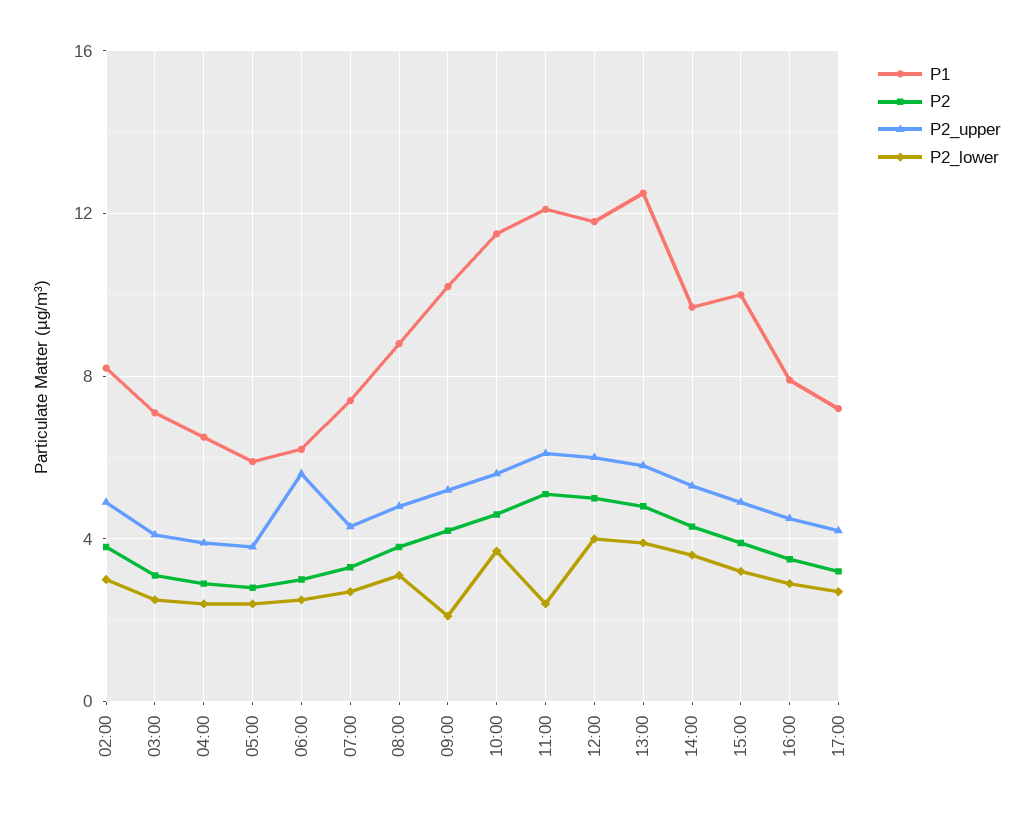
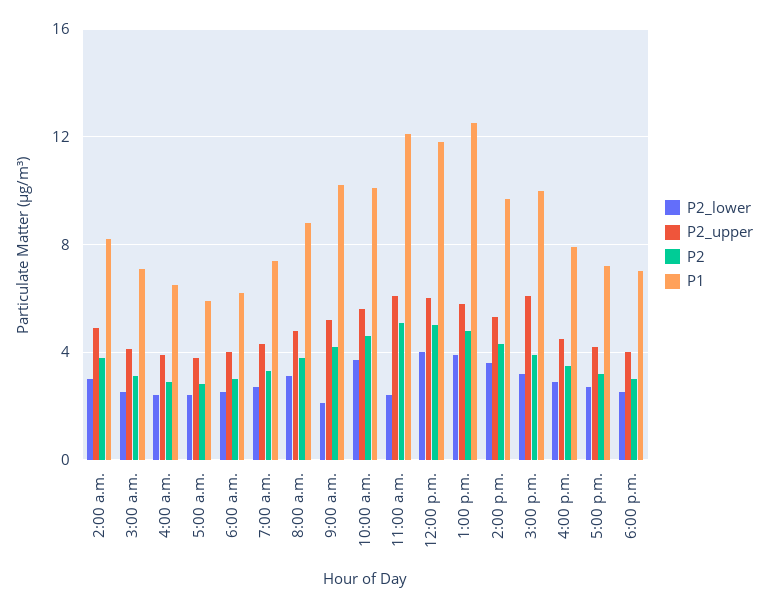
P2_upper, 06:00: 5.5 -> 4
P1, 10:00: 11.5 -> 10
P2_upper, 15:00: 5 -> 6
P2_lower, 6:00 p.m.: none -> 2.5
P2_upper, 6:00 p.m.: none -> 4
P2, 6:00 p.m.: none -> 3
P1, 6:00 p.m.: none -> 7

